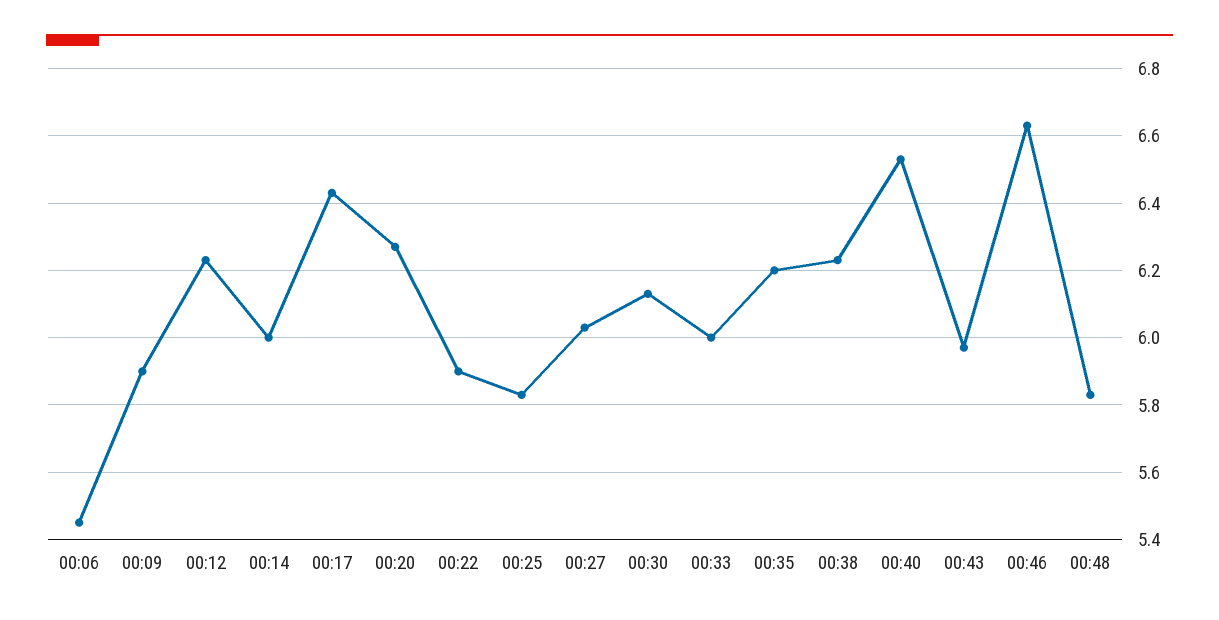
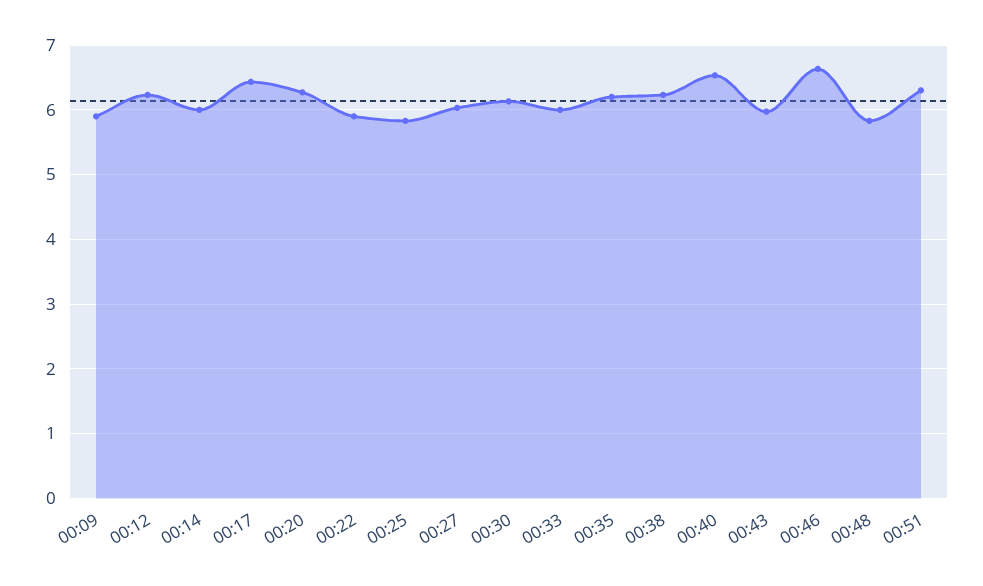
00:06: 5.45 -> none
00:51: none -> 6.3

